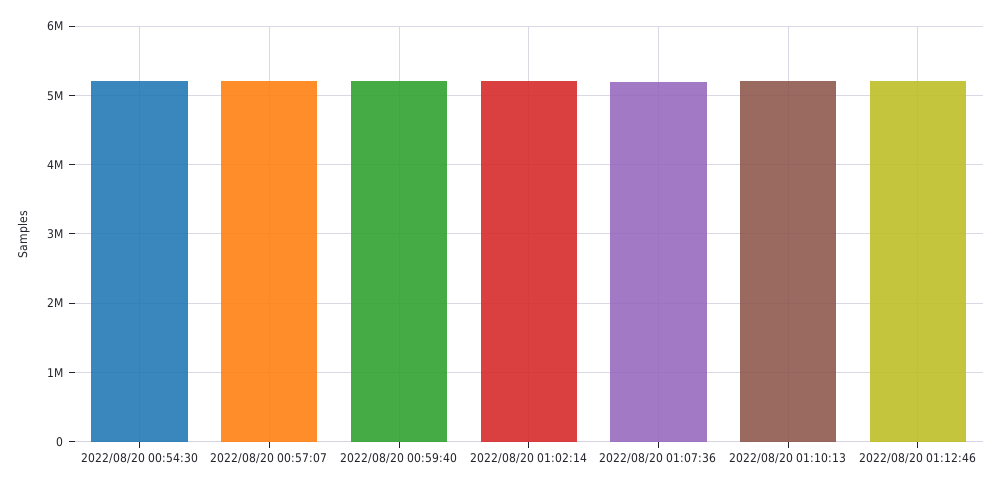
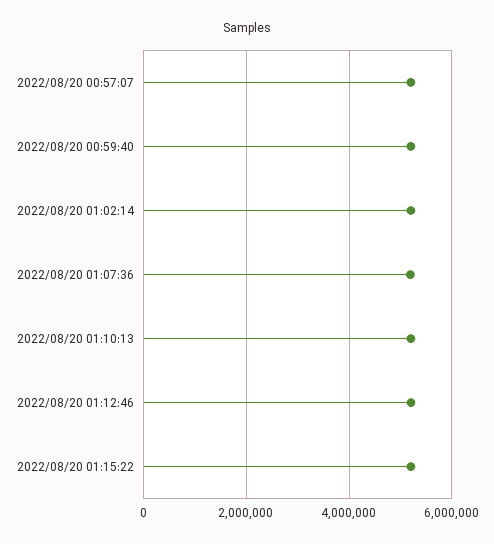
2022/08/20 00:54:30: 5200000 -> none
2022/08/20 01:15:22: none -> 5200000

